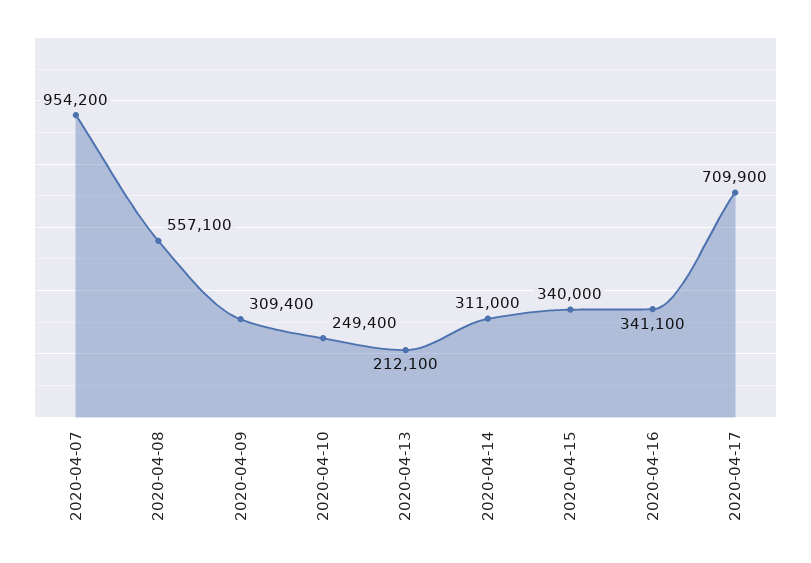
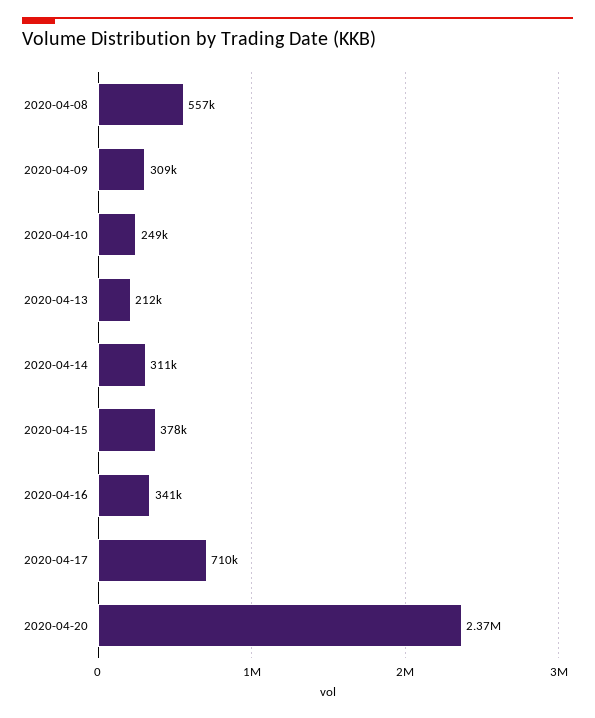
2020-04-07: 954200 -> none
2020-04-15: 340000 -> 378000
2020-04-20: none -> 2370000

